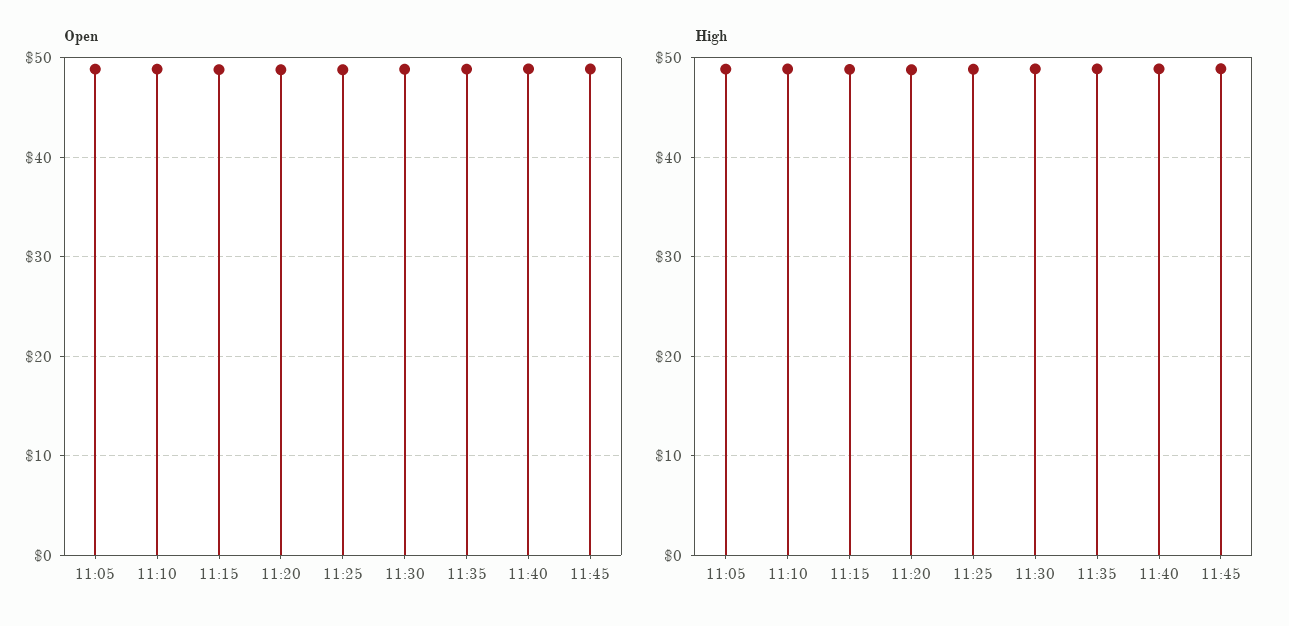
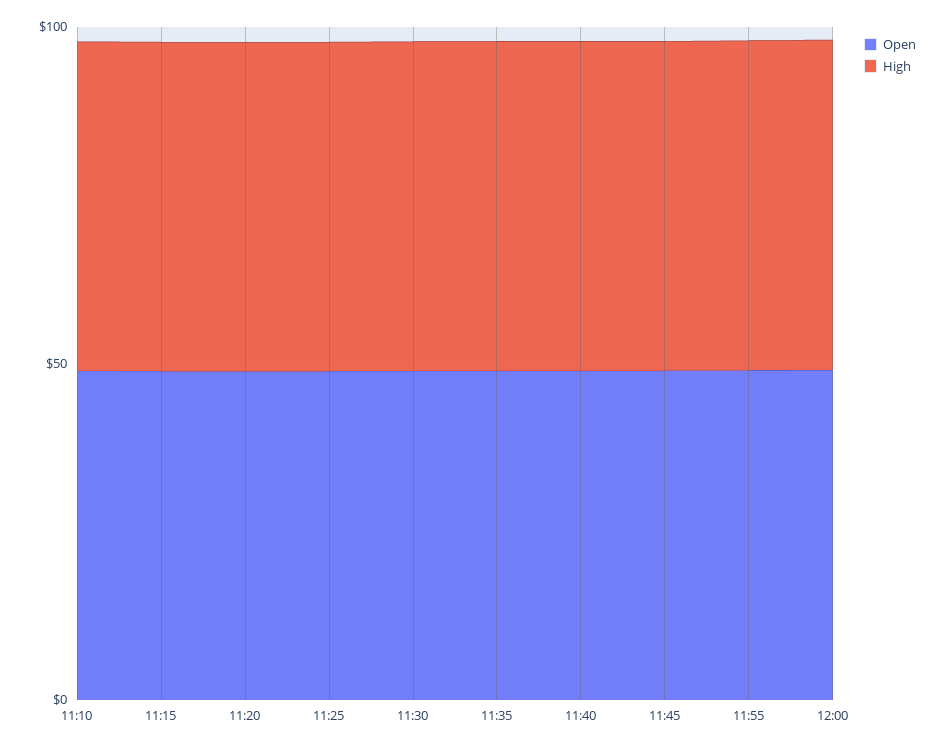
Open, 11:05: 49 -> none
High, 11:05: 49 -> none
Open, 11:55: none -> 50
High, 11:55: none -> 50
Open, 12:00: none -> 50
High, 12:00: none -> 50

